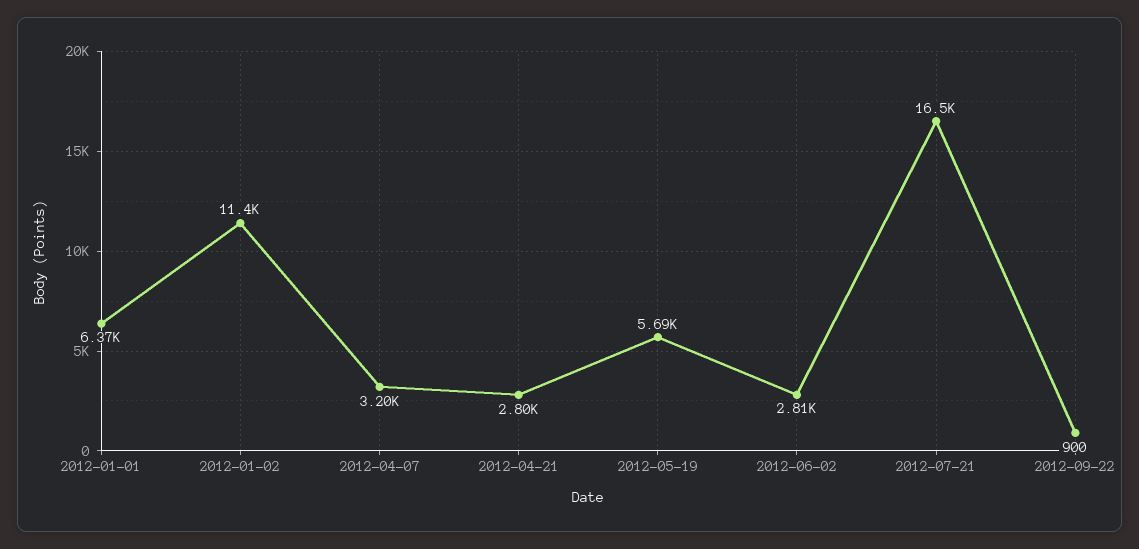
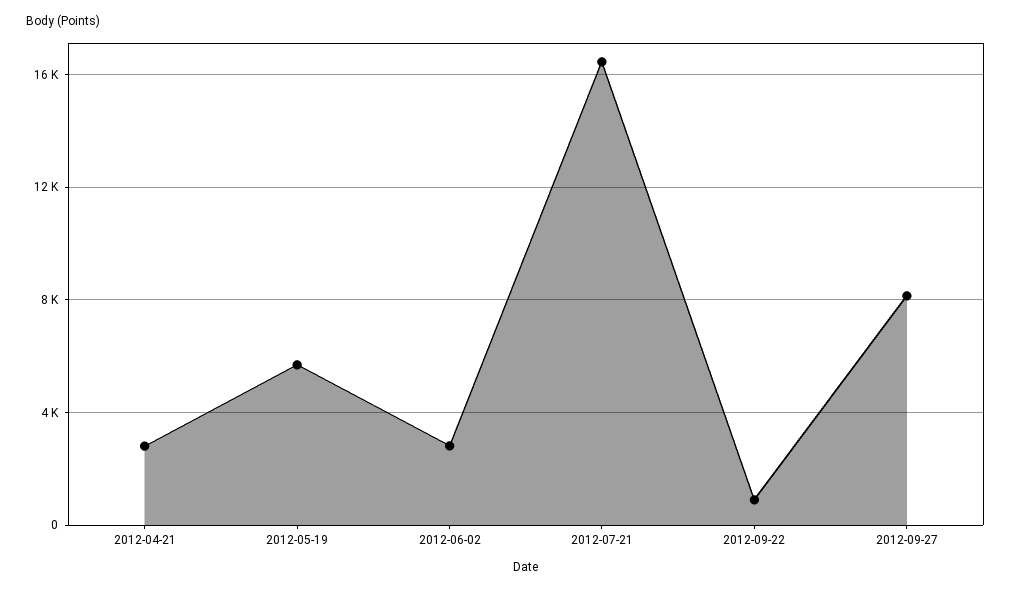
2012-01-01: 6370 -> none
2012-01-02: 11400 -> none
2012-04-07: 3200 -> none
2012-09-27: none -> 8000

